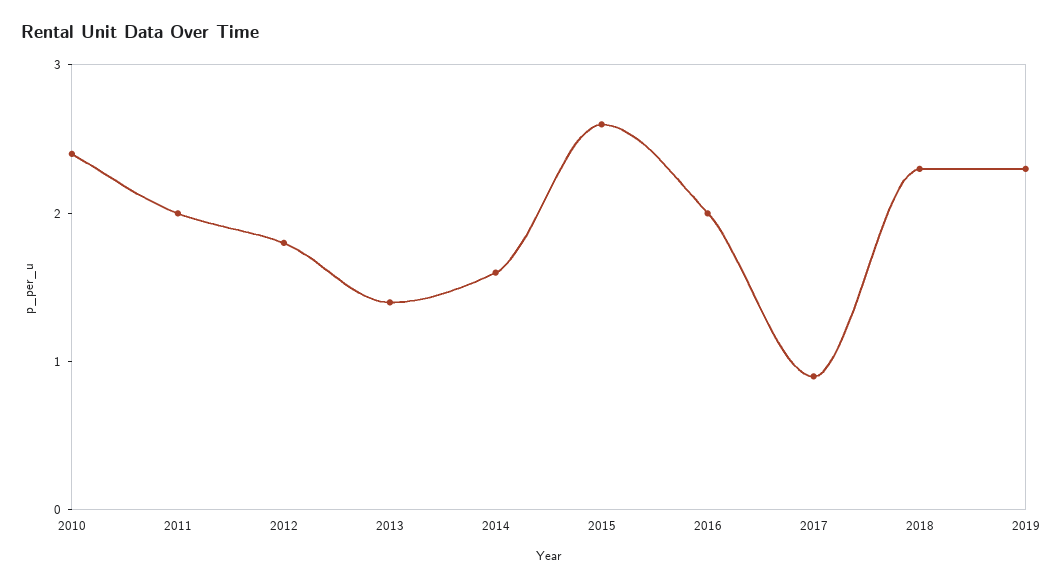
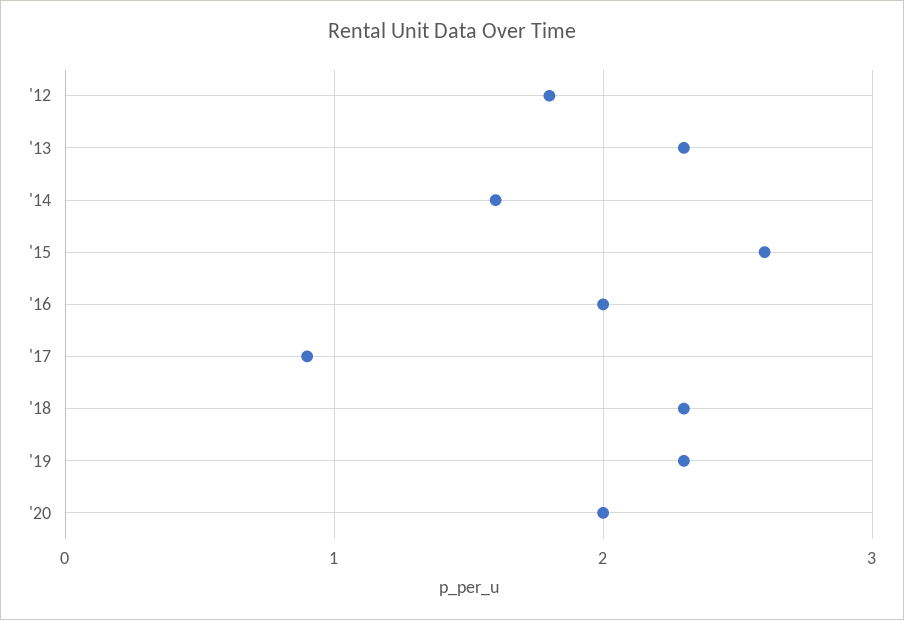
2010: 2.4 -> none
2011: 2 -> none
2013: 1.4 -> 2.3
'20: none -> 2

